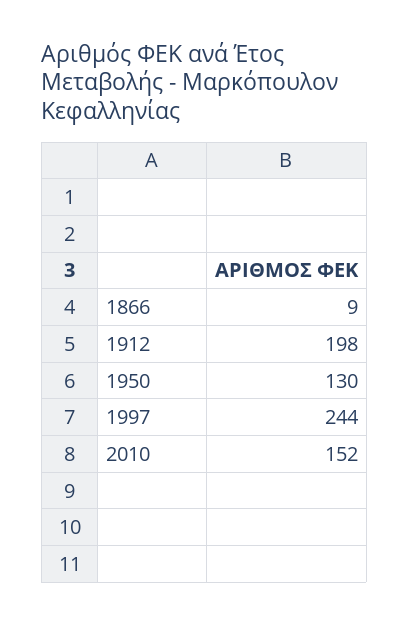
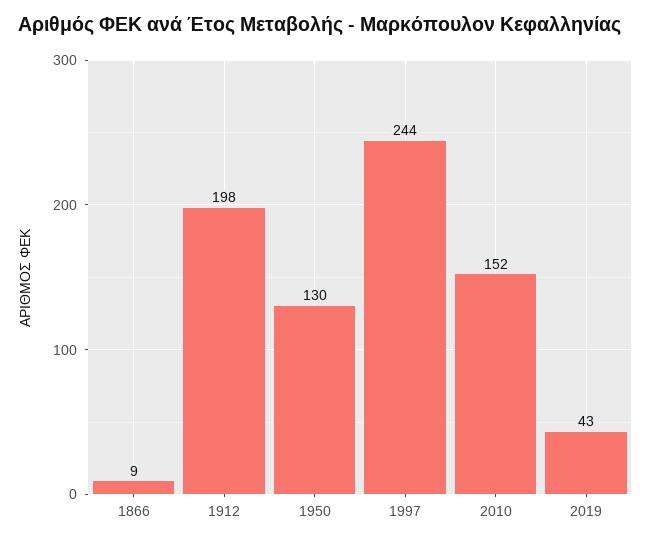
2019: none -> 43

